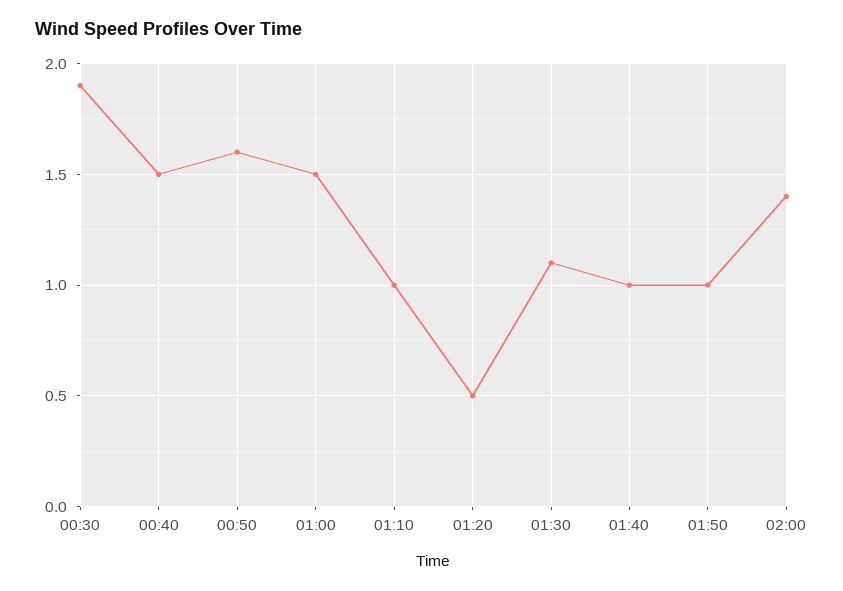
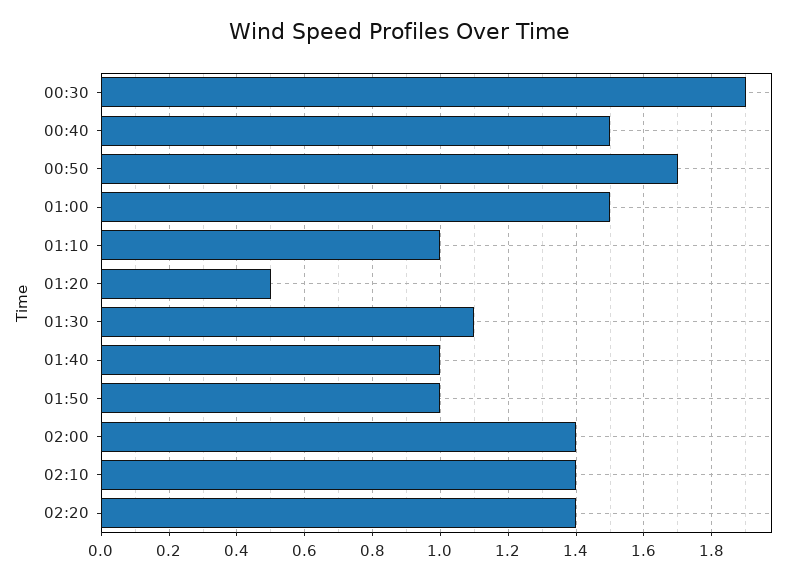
00:50: 1.6 -> 1.7
02:10: none -> 1.4
02:20: none -> 1.4

